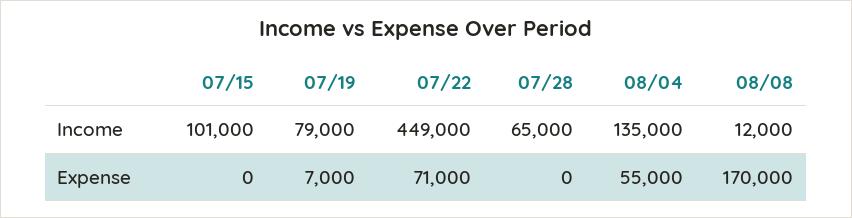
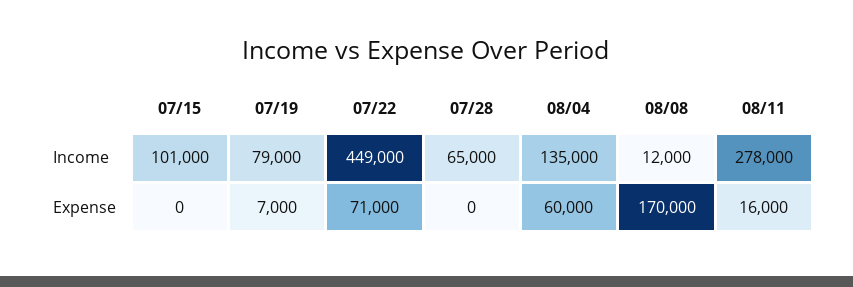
08/04, Expense: 55000 -> 60000
08/11, Income: none -> 278000
08/11, Expense: none -> 16000

